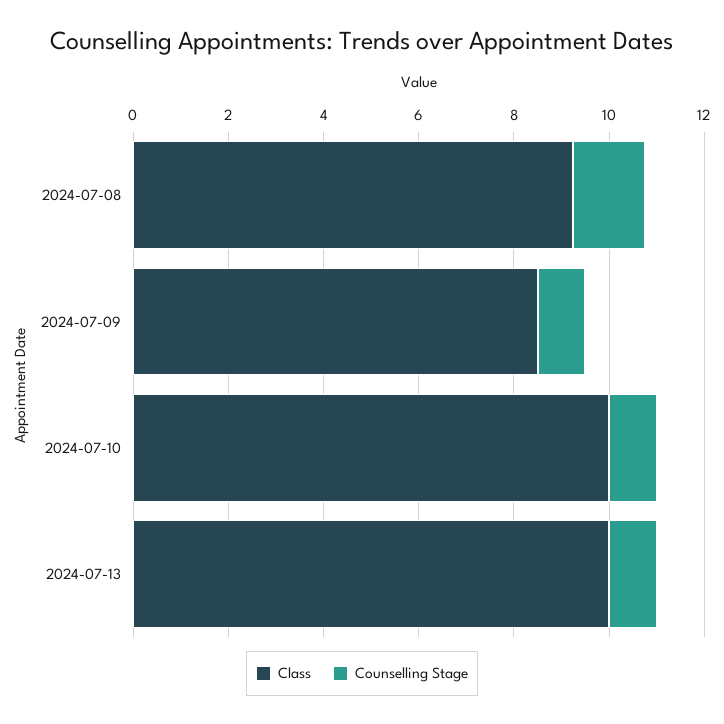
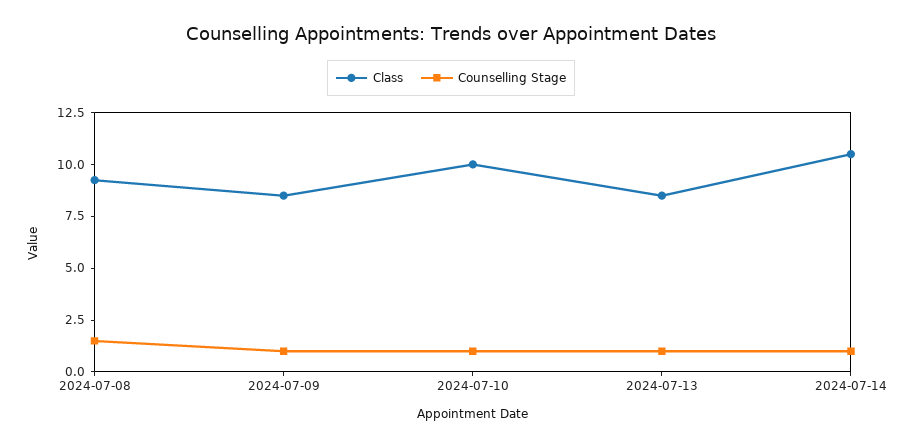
Class, 2024-07-13: 10 -> 8.5
Class, 2024-07-14: none -> 10.5
Counselling Stage, 2024-07-14: none -> 1

